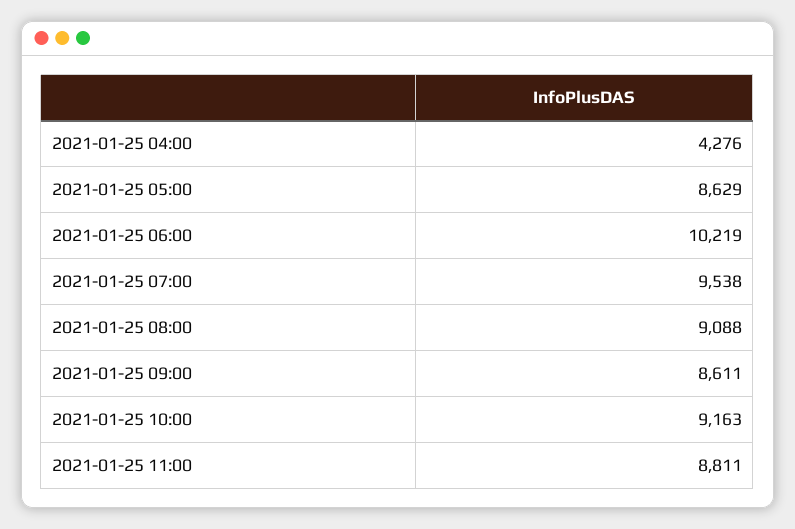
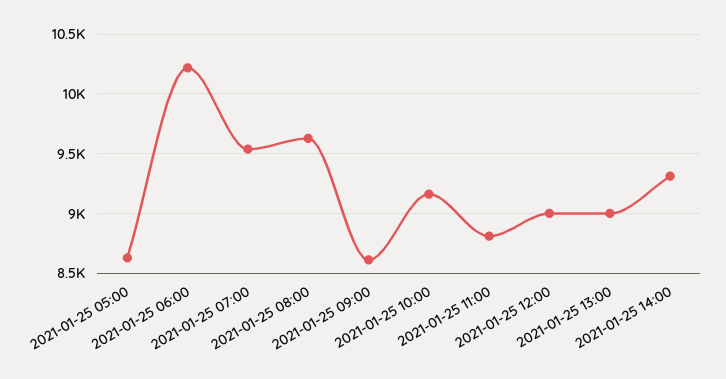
2021-01-25 04:00: 4276 -> none
2021-01-25 08:00: 9088 -> 9600
2021-01-25 12:00: none -> 9000
2021-01-25 13:00: none -> 9000
2021-01-25 14:00: none -> 9300

